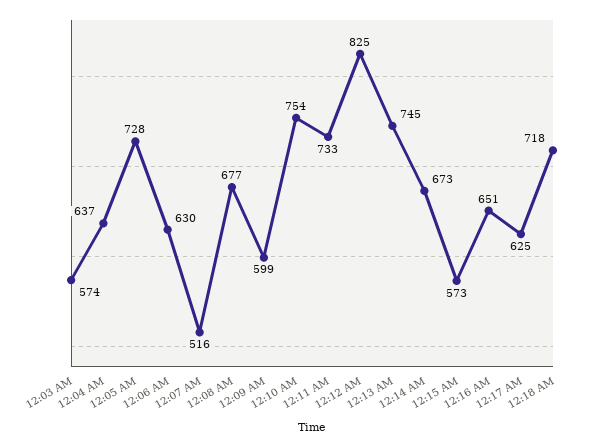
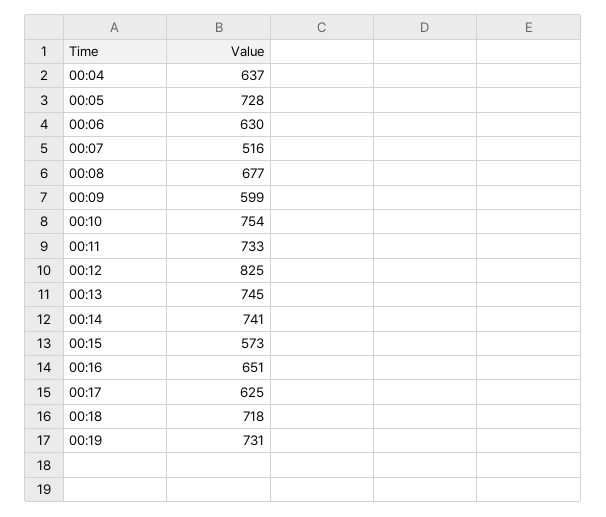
12:03 AM: 574 -> none
12:14 AM: 673 -> 741
00:19: none -> 731

